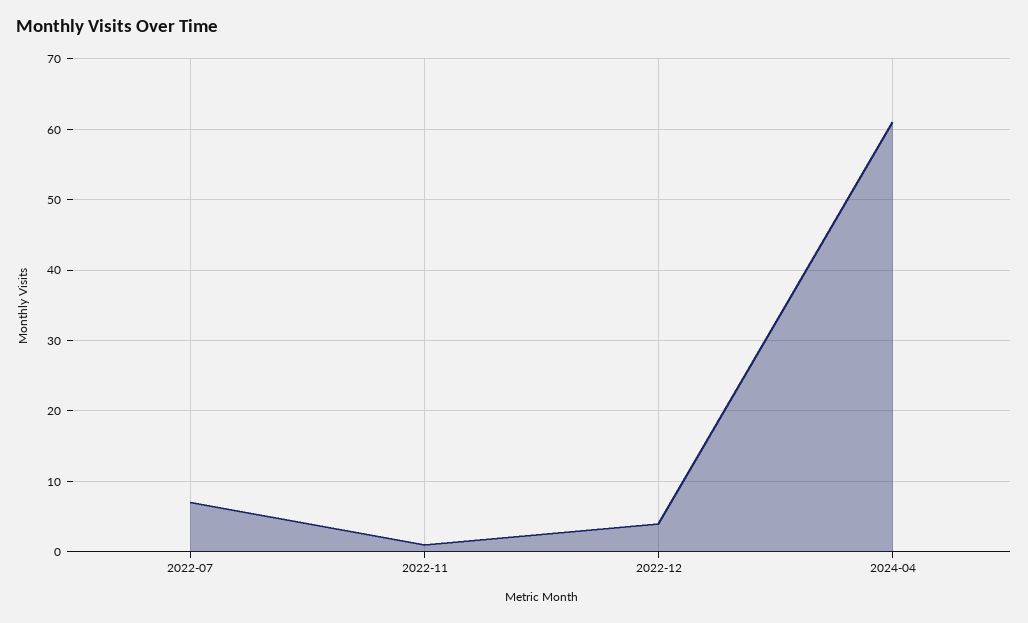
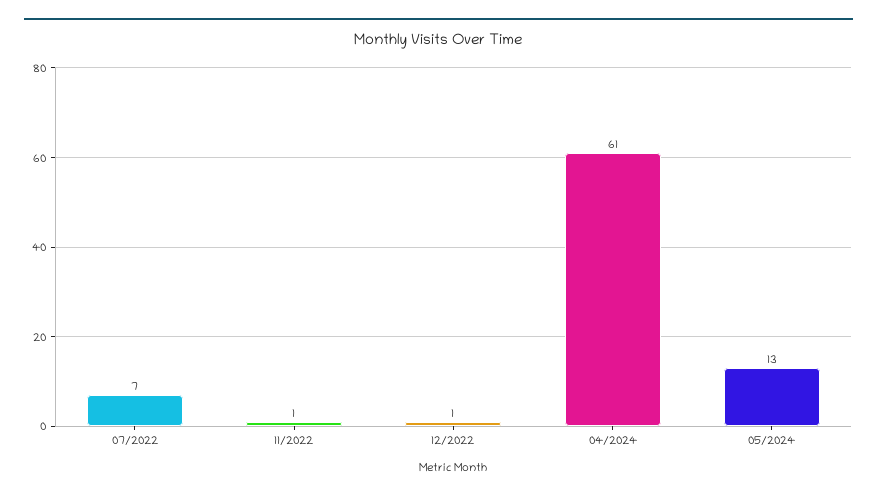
2022-12: 4 -> 1
05/2024: none -> 13

